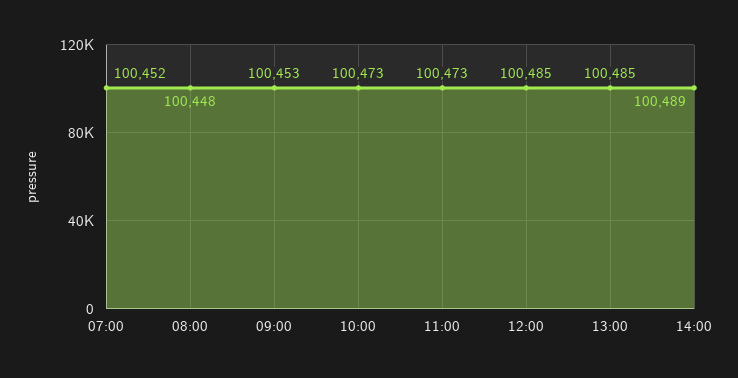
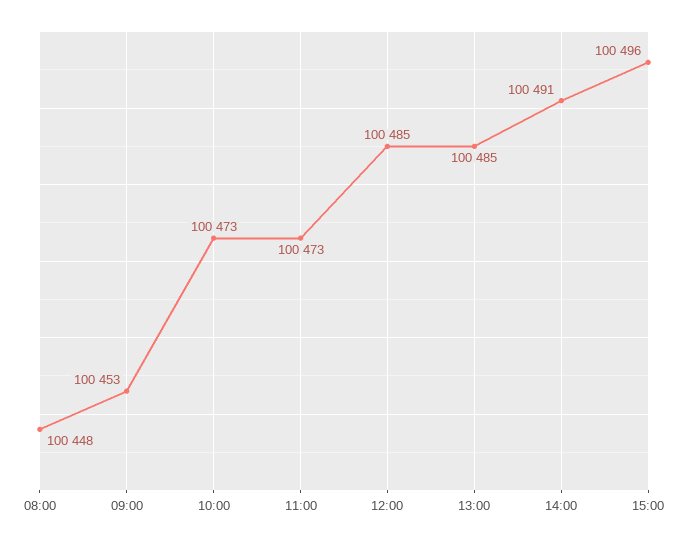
07:00: 100452 -> none
14:00: 100489 -> 100491
15:00: none -> 100496

